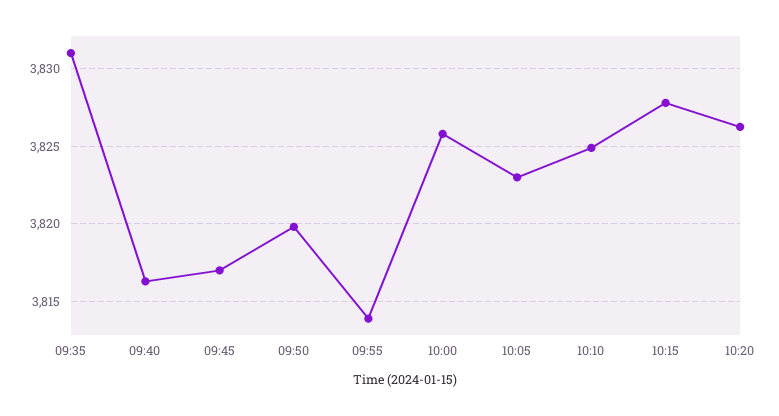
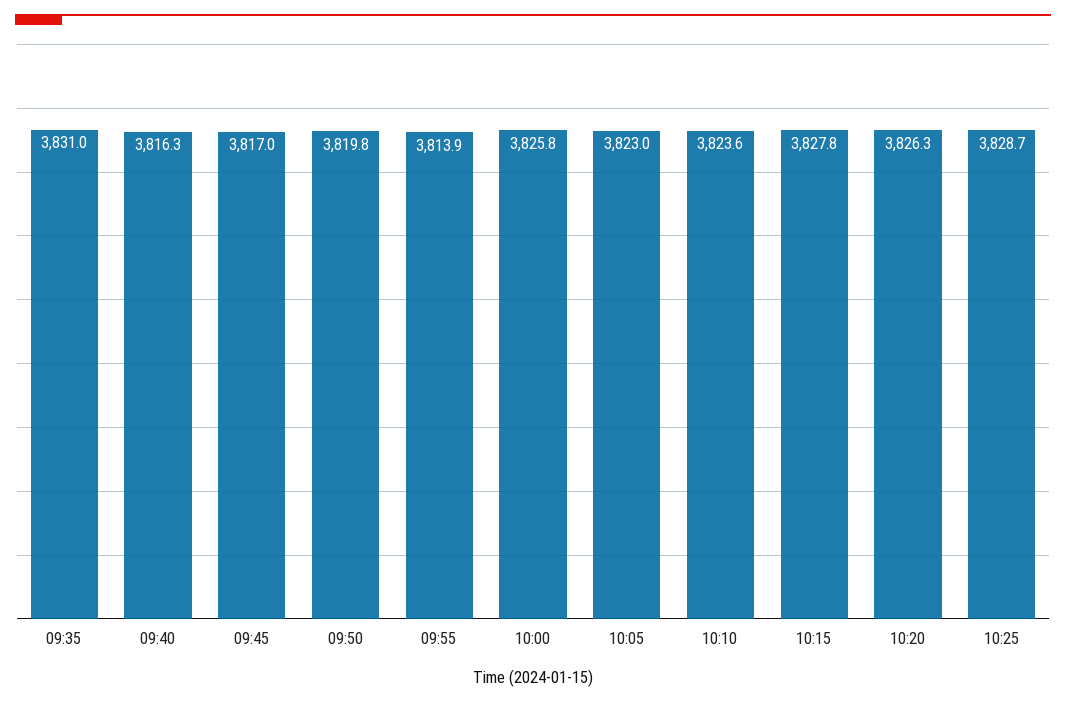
10:10: 3825 -> 3823.6
10:25: none -> 3828.7

